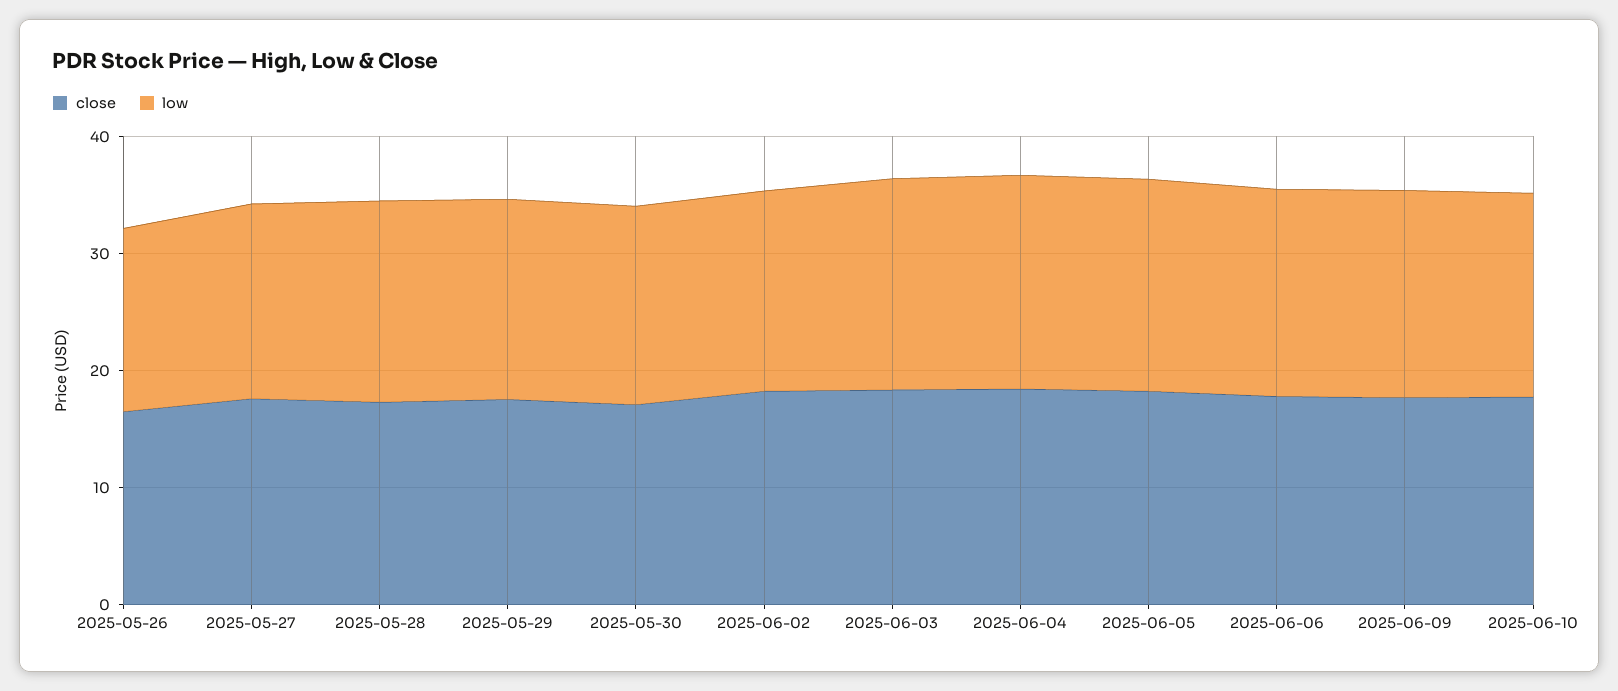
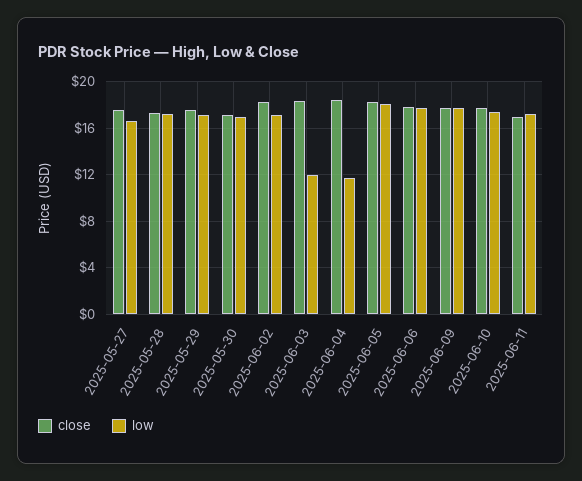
close, 2025-05-26: 16 -> none
low, 2025-05-26: 16 -> none
low, 2025-06-03: 18 -> 12
low, 2025-06-04: 18 -> 12
close, 2025-06-11: none -> 17
low, 2025-06-11: none -> 17

